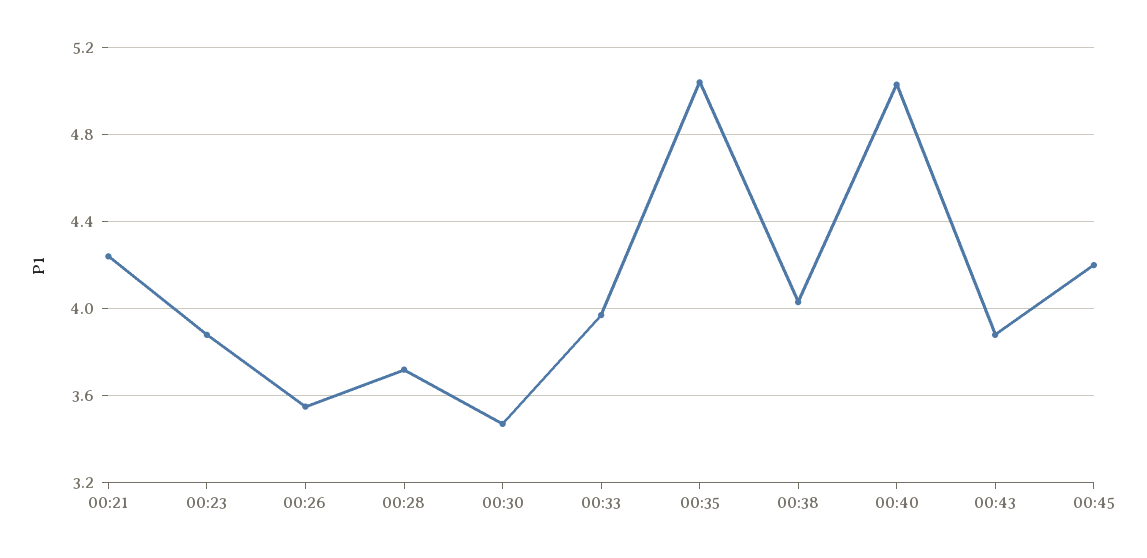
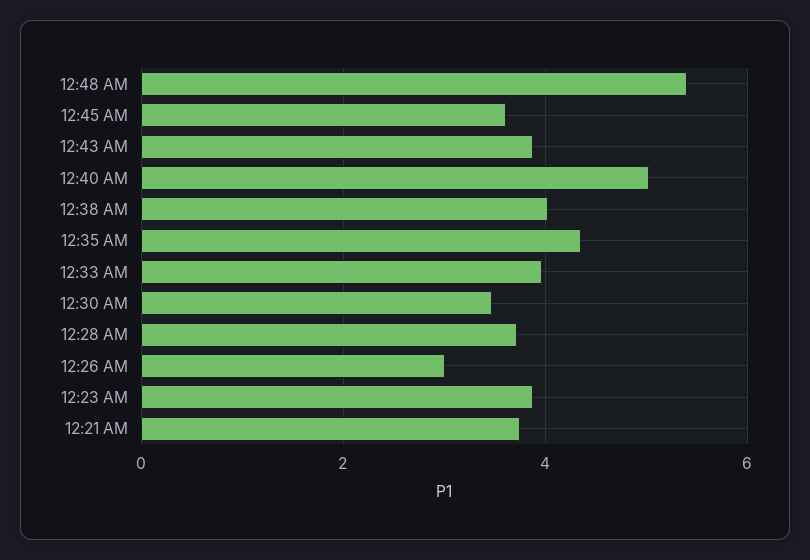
00:21: 4.25 -> 3.8
00:26: 3.55 -> 3
00:35: 5.05 -> 4.4
00:45: 4.2 -> 3.6
12:48 AM: none -> 5.4

